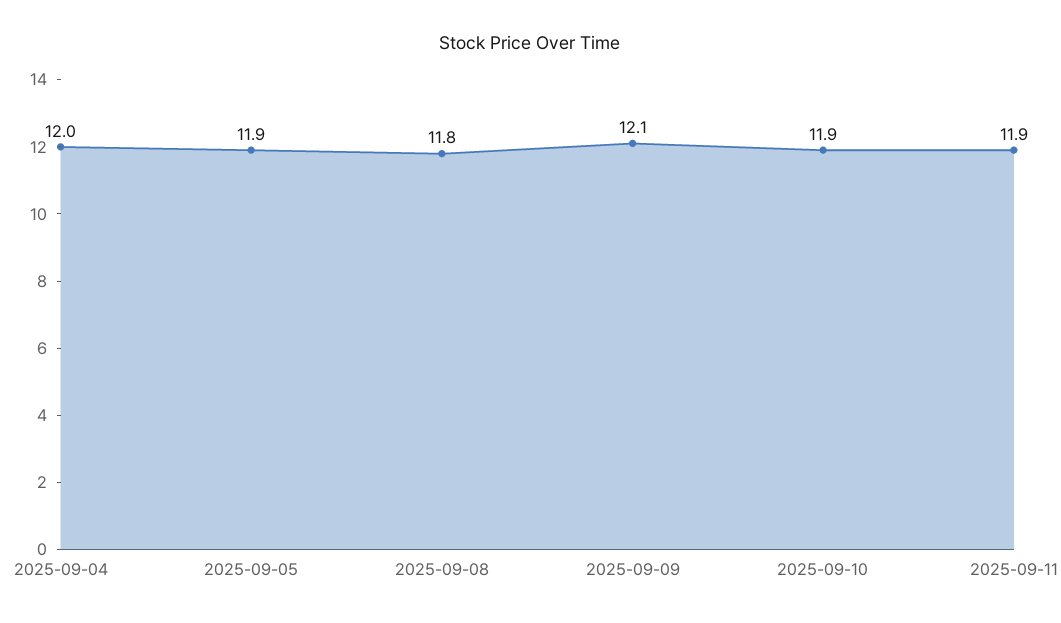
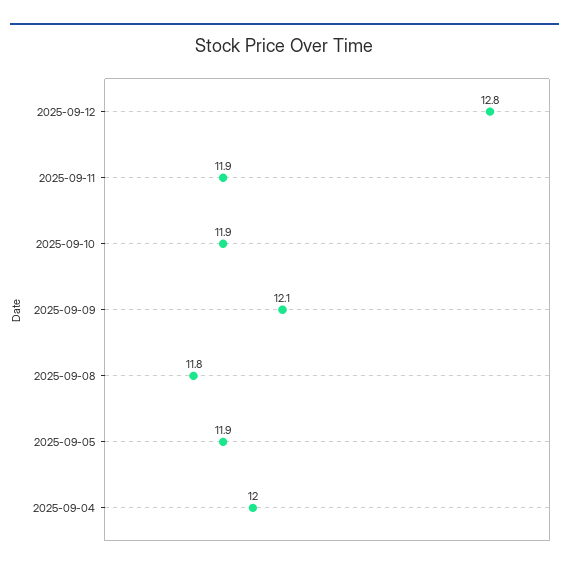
2025-09-12: none -> 12.8

